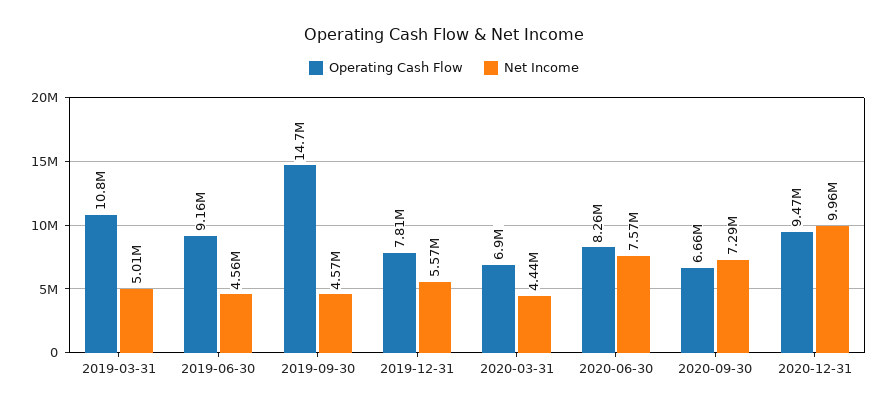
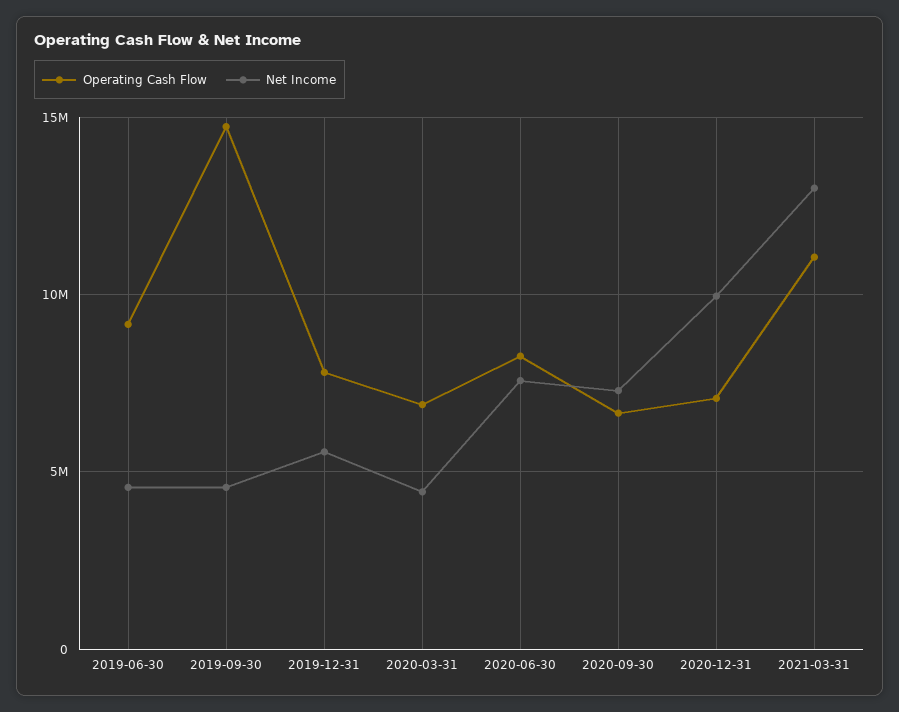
Operating Cash Flow, 2019-03-31: 10800000 -> none
Net Income, 2019-03-31: 5010000 -> none
Operating Cash Flow, 2020-12-31: 9470000 -> 7000000
Operating Cash Flow, 2021-03-31: none -> 11000000
Net Income, 2021-03-31: none -> 13000000

